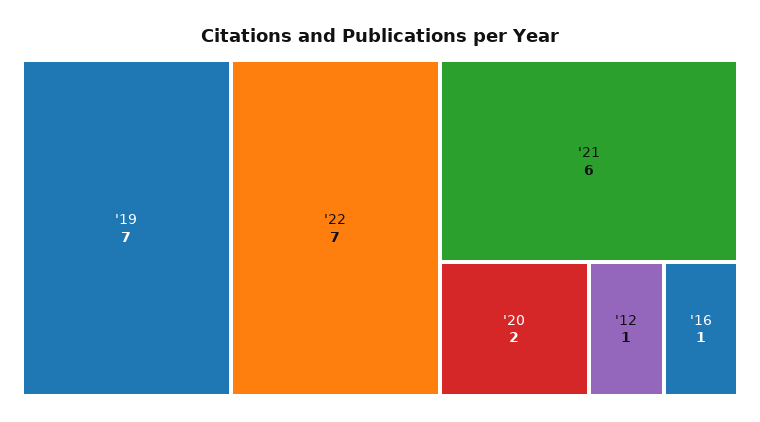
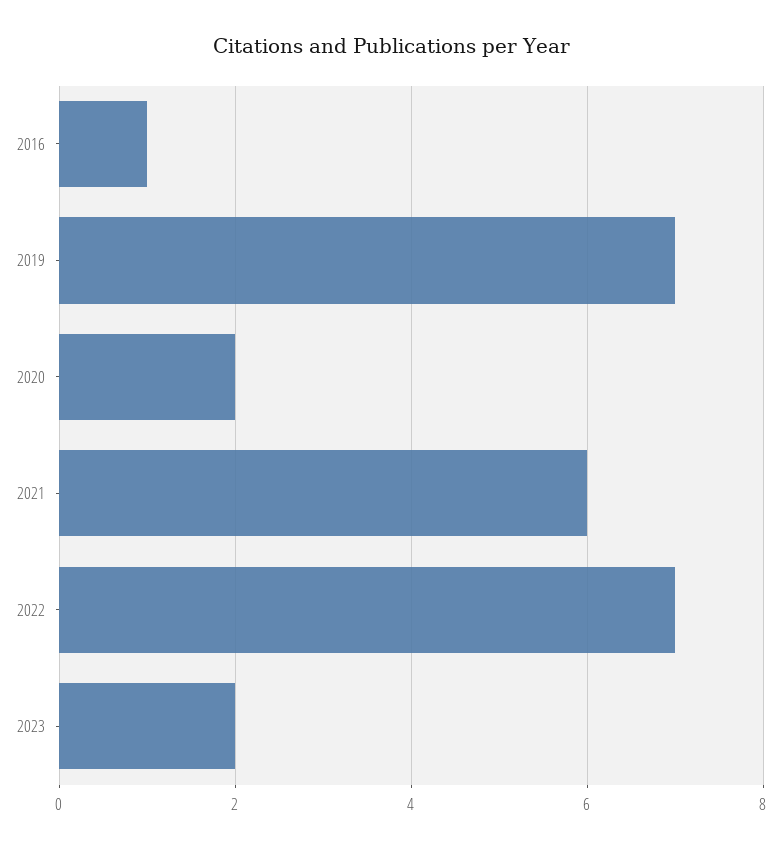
'12: 1 -> none
2023: none -> 2

